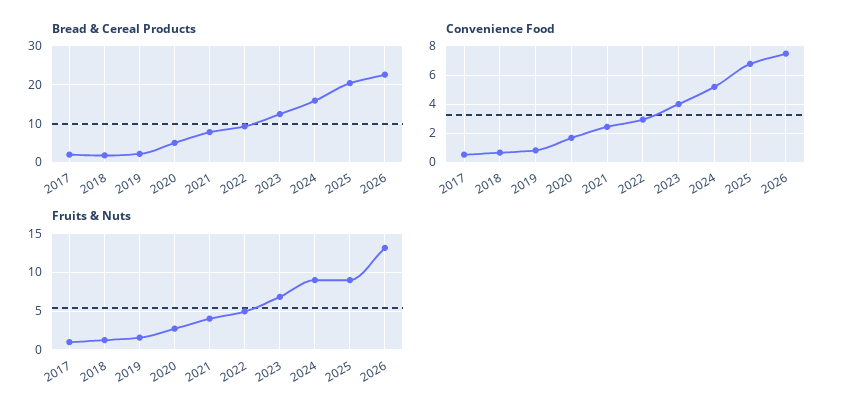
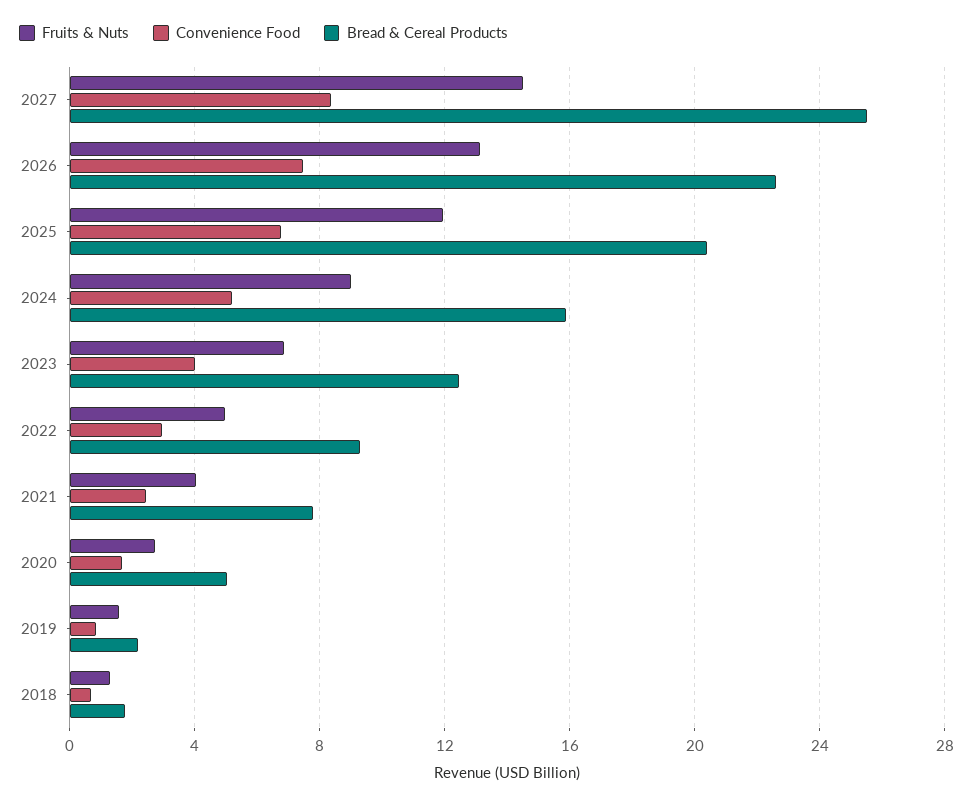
Bread & Cereal Products, 2017: 2 -> none
Convenience Food, 2017: 0.5 -> none
Fruits & Nuts, 2017: 1 -> none
Fruits & Nuts, 2025: 9 -> 12
Fruits & Nuts, 2027: none -> 14.5
Convenience Food, 2027: none -> 8.5
Bread & Cereal Products, 2027: none -> 25.5

